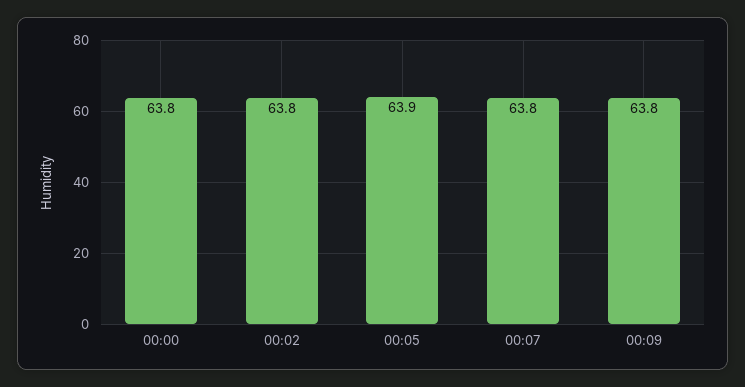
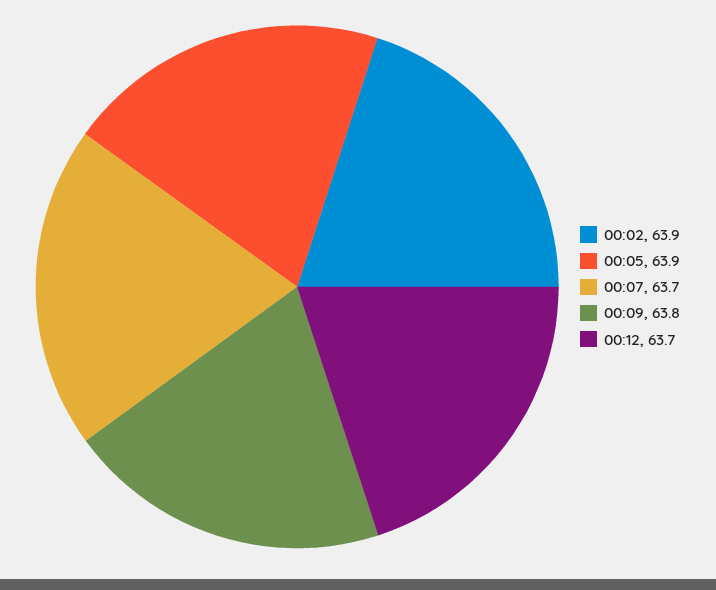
00:00: 63.8 -> none
00:02: 63.8 -> 63.9
00:07: 63.8 -> 63.7
00:12: none -> 63.7

